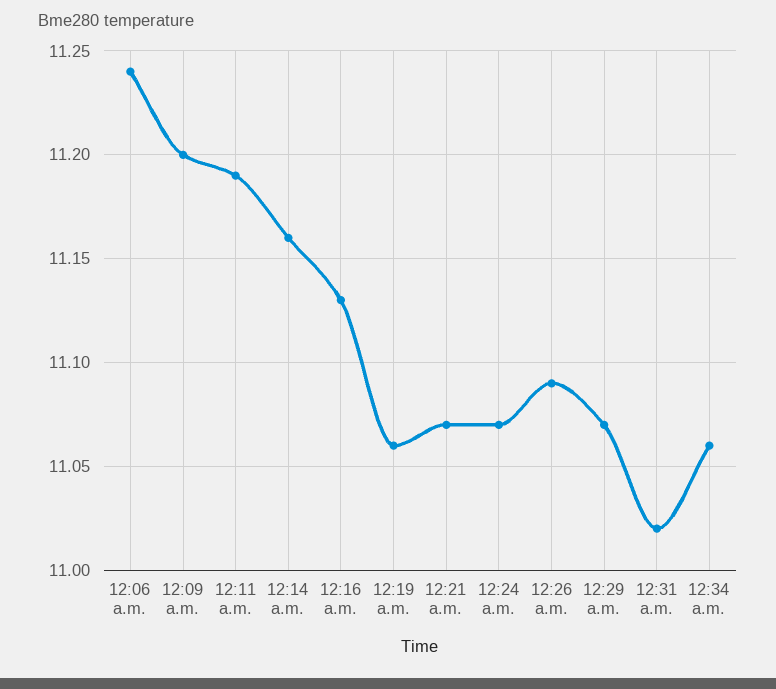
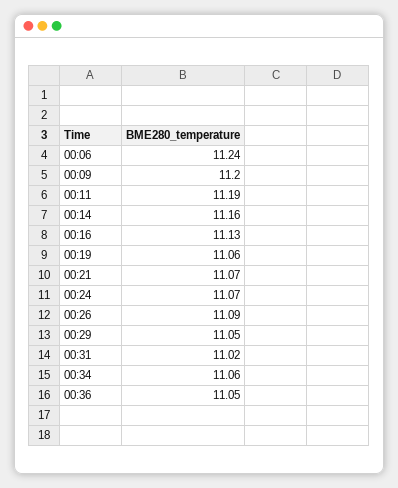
12:29 a.m.: 11.07 -> 11.05
00:36: none -> 11.05

